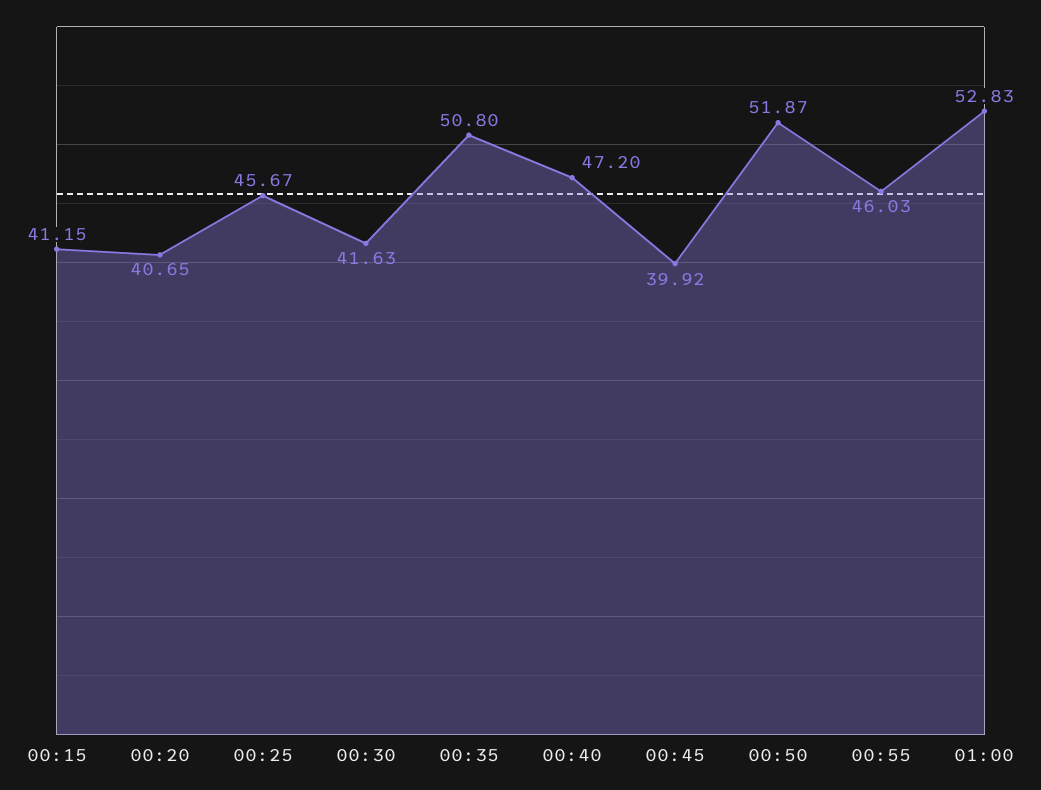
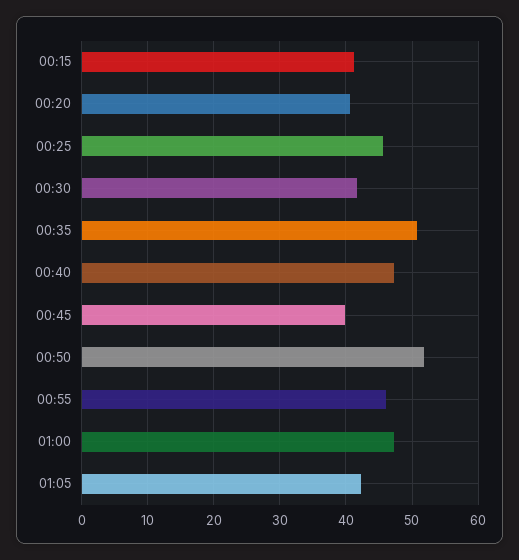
01:00: 52.83 -> 47
01:05: none -> 42

